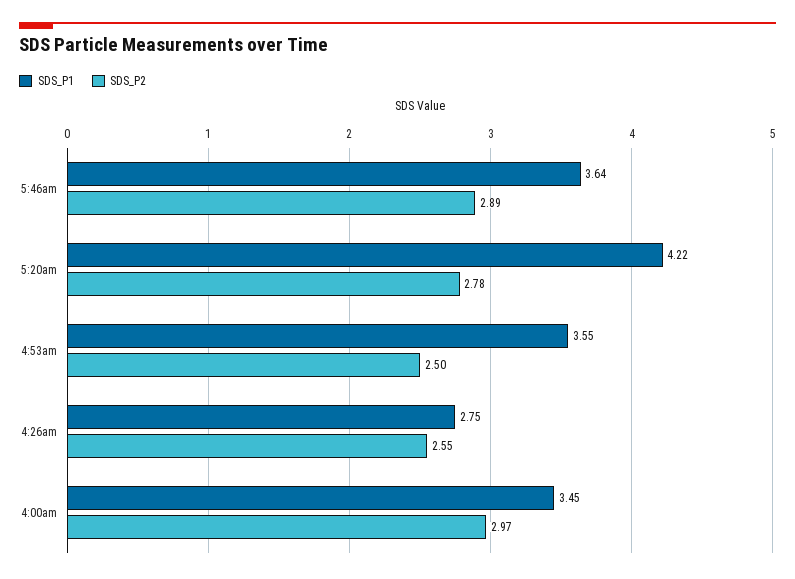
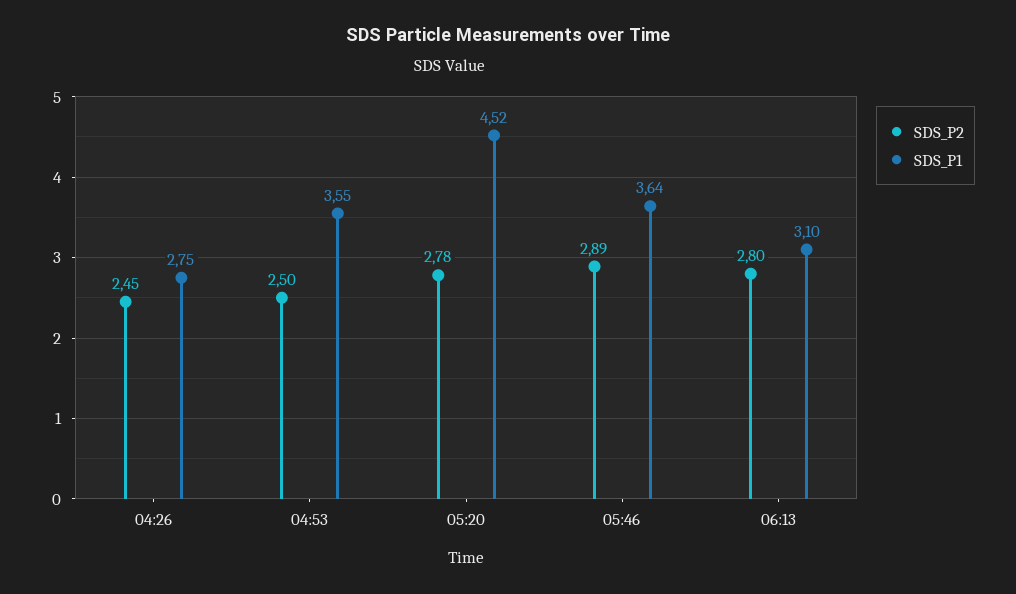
SDS_P1, 5:20am: 4.22 -> 4.52
SDS_P2, 4:26am: 2.55 -> 2.45
SDS_P1, 4:00am: 3.45 -> none
SDS_P2, 4:00am: 2.97 -> none
SDS_P2, 06:13: none -> 2.8
SDS_P1, 06:13: none -> 3.1

